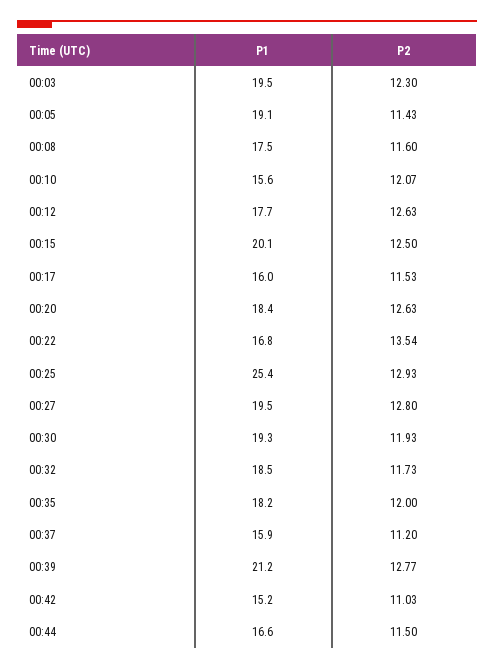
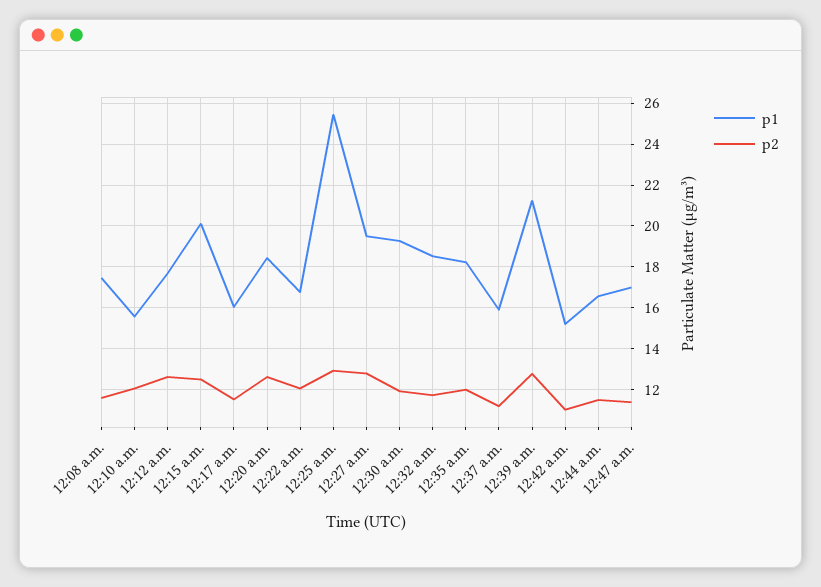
P1, 00:03: 19.5 -> none
P2, 00:03: 12.3 -> none
P1, 00:05: 19.1 -> none
P2, 00:05: 11.43 -> none
P2, 00:22: 13.54 -> 12
P1, 12:47 a.m.: none -> 17
P2, 12:47 a.m.: none -> 11.5

